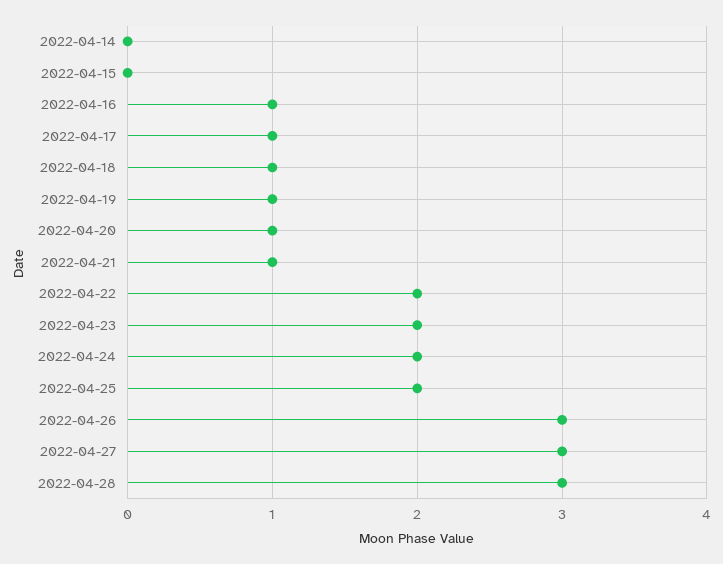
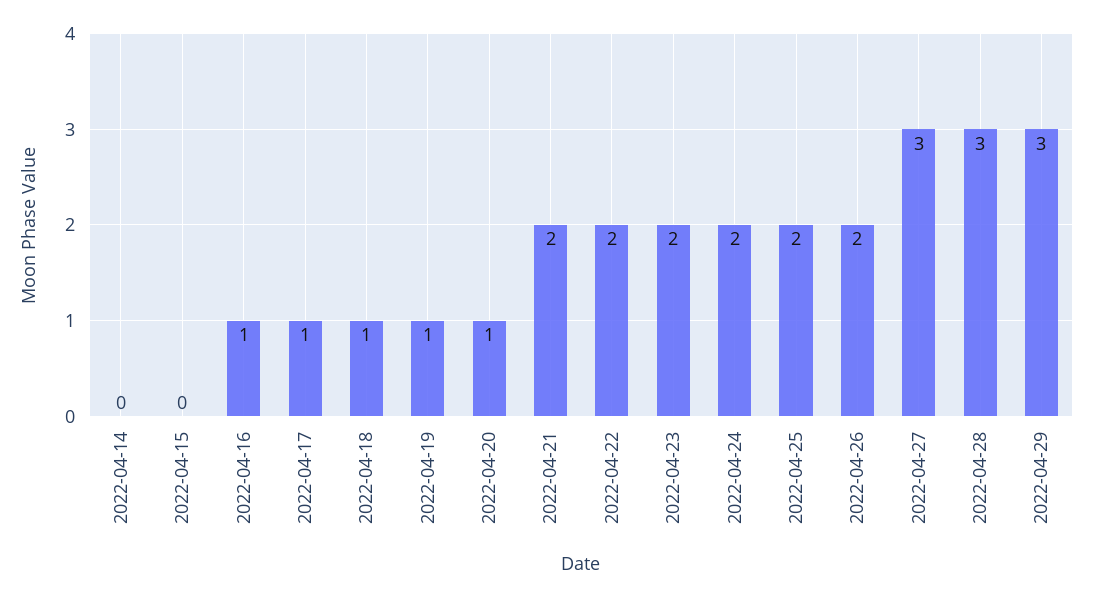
2022-04-21: 1 -> 2
2022-04-26: 3 -> 2
2022-04-29: none -> 3

